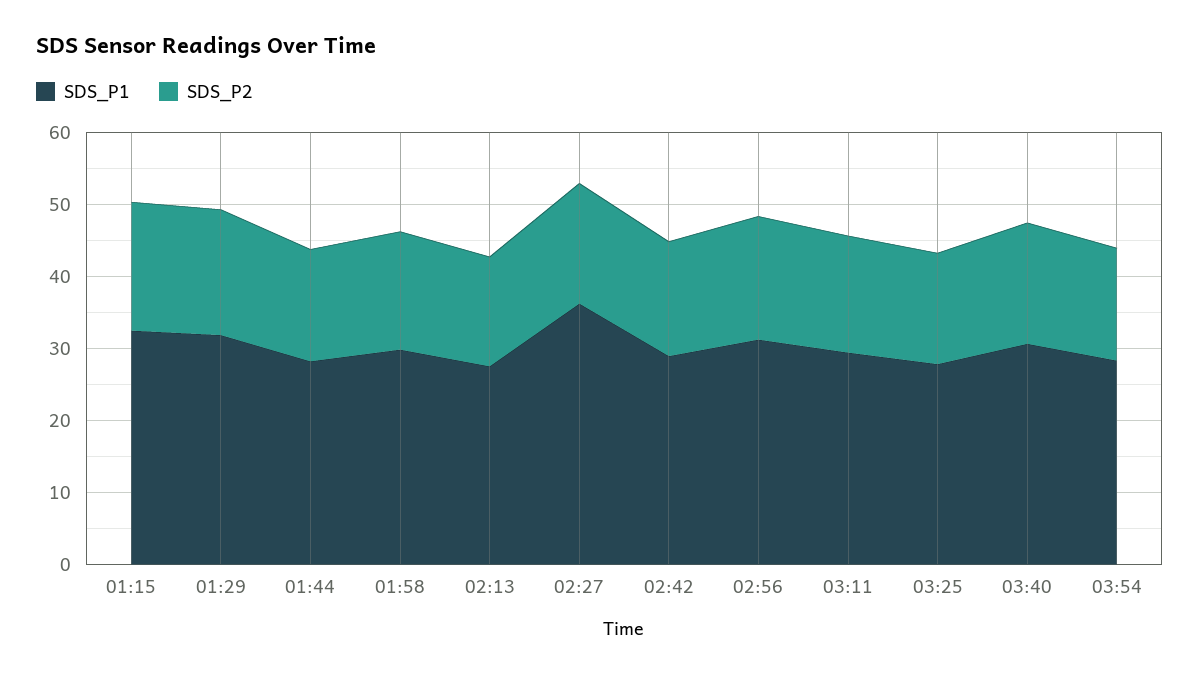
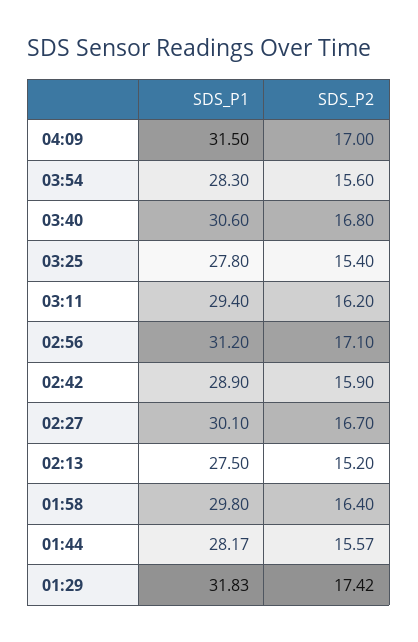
SDS_P1, 01:15: 32 -> none
SDS_P2, 01:15: 18 -> none
SDS_P1, 02:27: 36 -> 30.1
SDS_P1, 04:09: none -> 31.5
SDS_P2, 04:09: none -> 17

